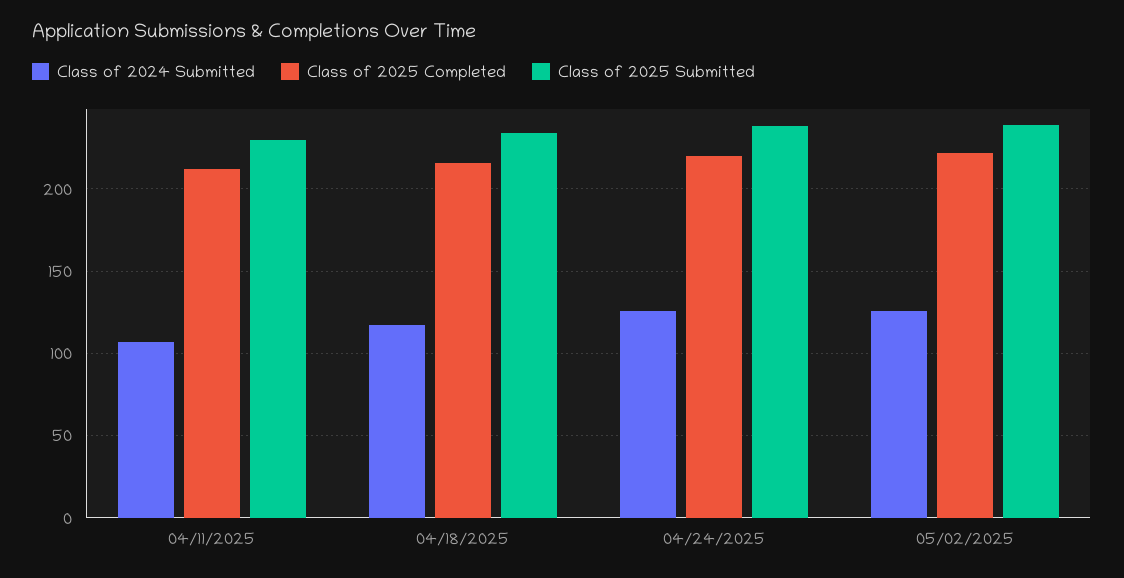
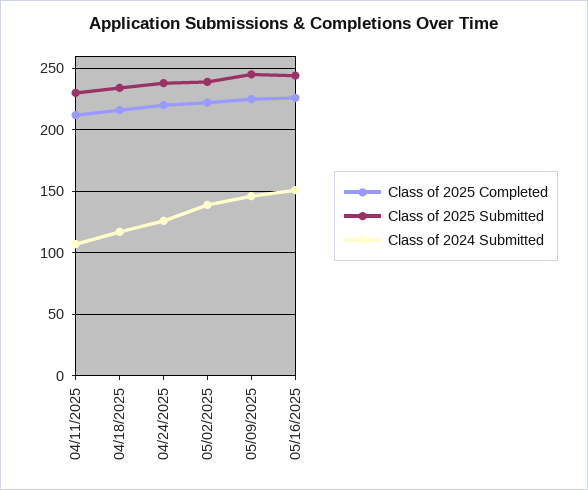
Class of 2024 Submitted, 05/02/2025: 125 -> 140
Class of 2025 Completed, 05/09/2025: none -> 225
Class of 2025 Submitted, 05/09/2025: none -> 245
Class of 2024 Submitted, 05/09/2025: none -> 145
Class of 2025 Completed, 05/16/2025: none -> 225
Class of 2025 Submitted, 05/16/2025: none -> 245
Class of 2024 Submitted, 05/16/2025: none -> 150

